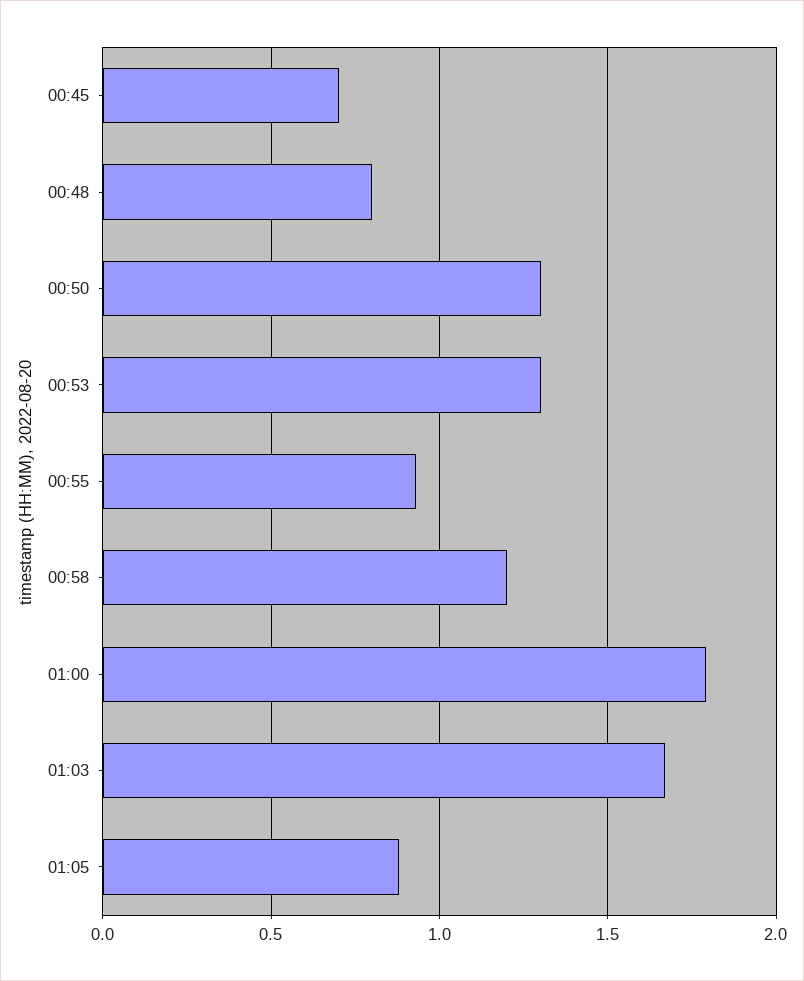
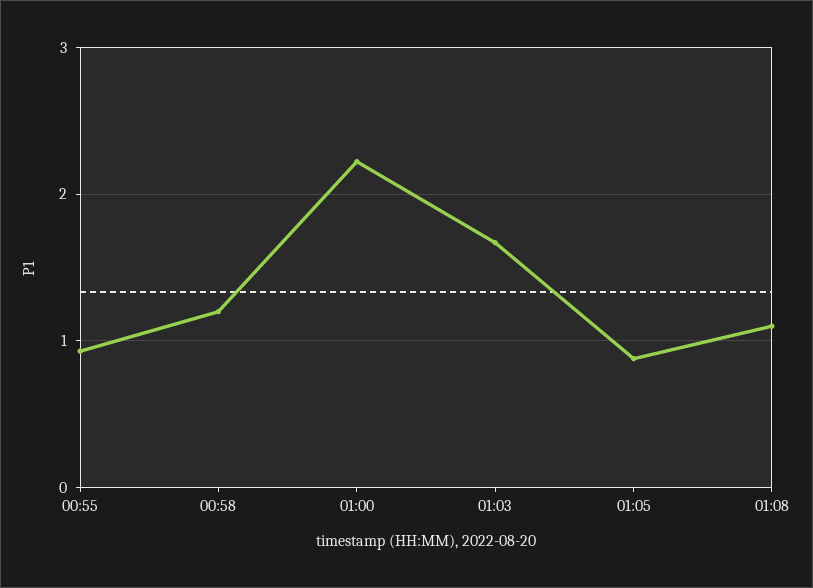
00:45: 0.7 -> none
00:48: 0.8 -> none
00:50: 1.3 -> none
00:53: 1.3 -> none
01:00: 1.8 -> 2.2
01:08: none -> 1.1

